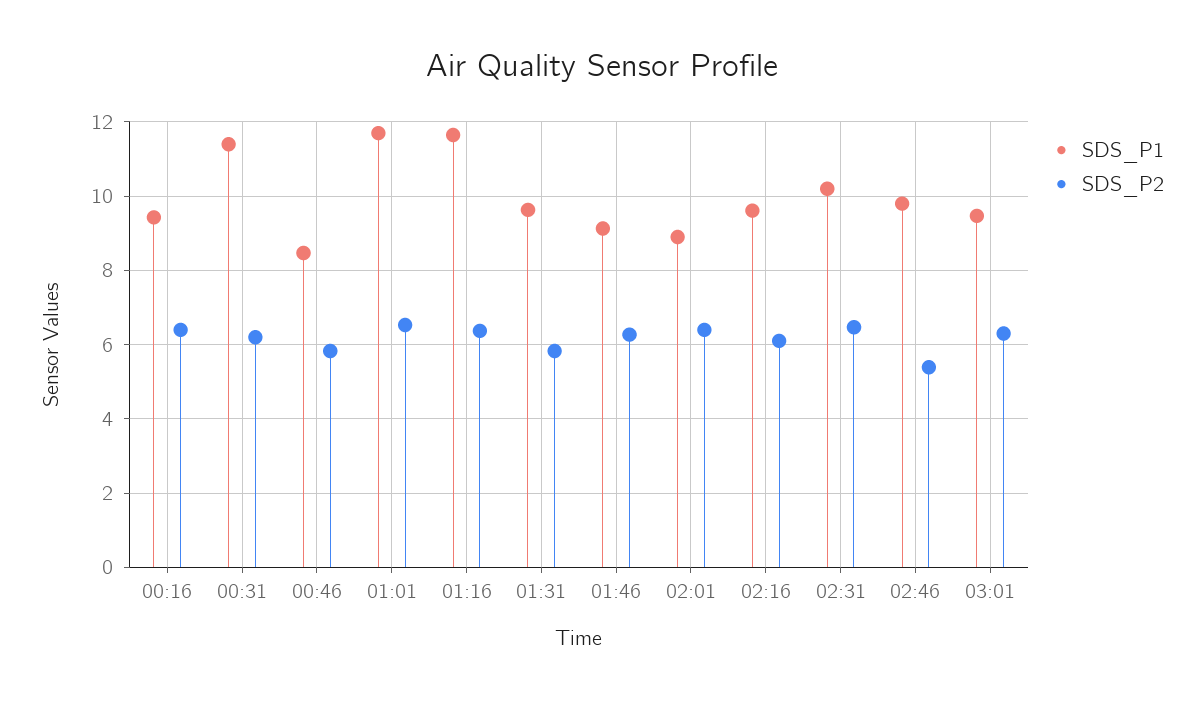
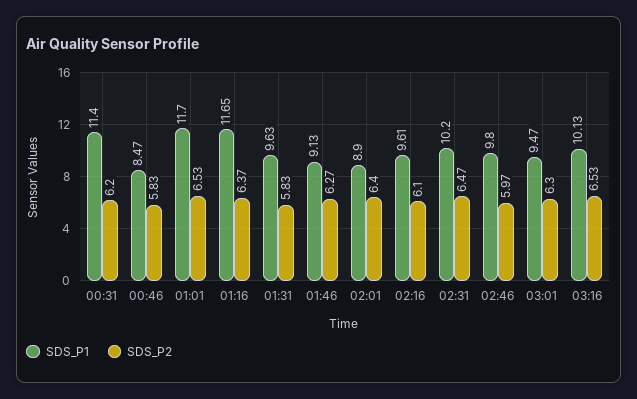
SDS_P1, 00:16: 9.4 -> none
SDS_P2, 00:16: 6.4 -> none
SDS_P2, 02:46: 5.4 -> 5.97
SDS_P1, 03:16: none -> 10.13
SDS_P2, 03:16: none -> 6.53

